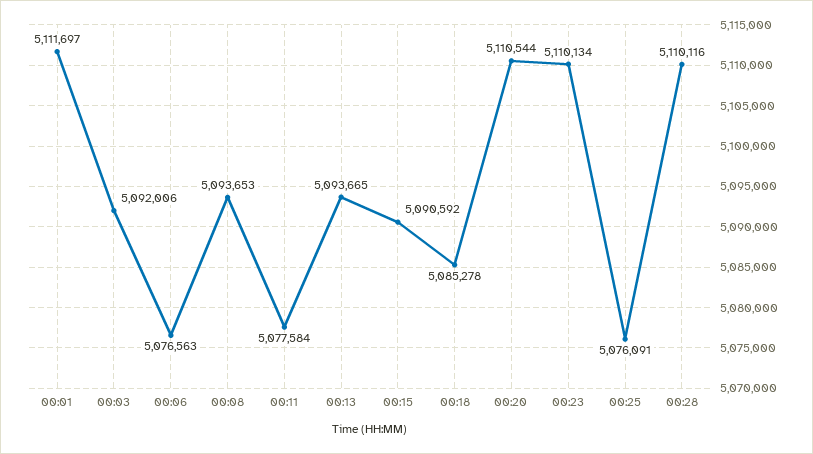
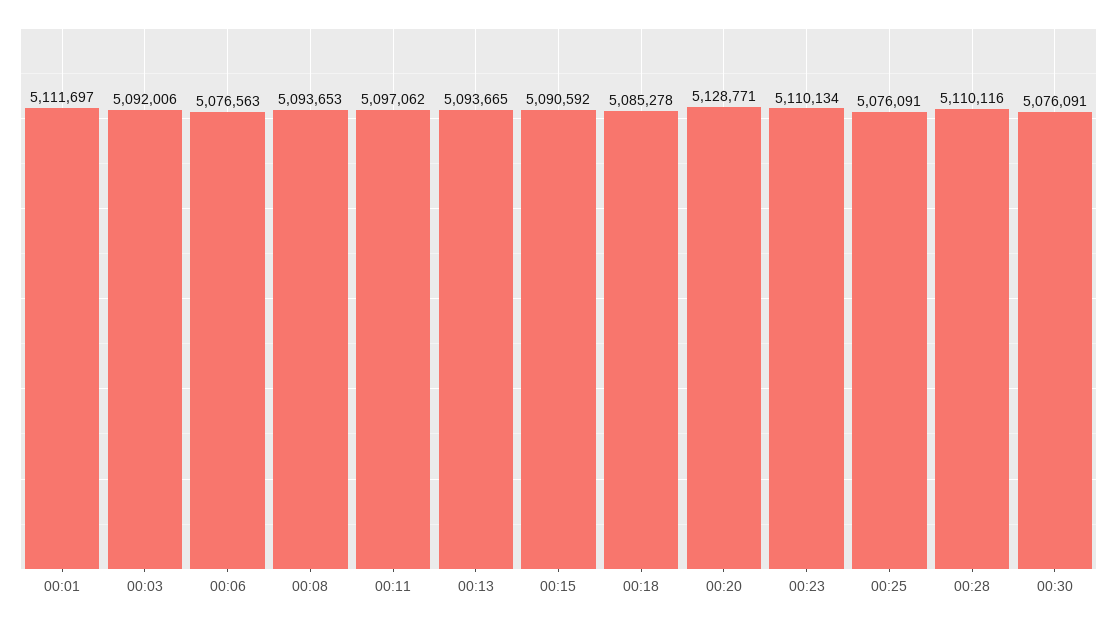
00:11: 5077584 -> 5097062
00:20: 5110544 -> 5128771
00:30: none -> 5076091

